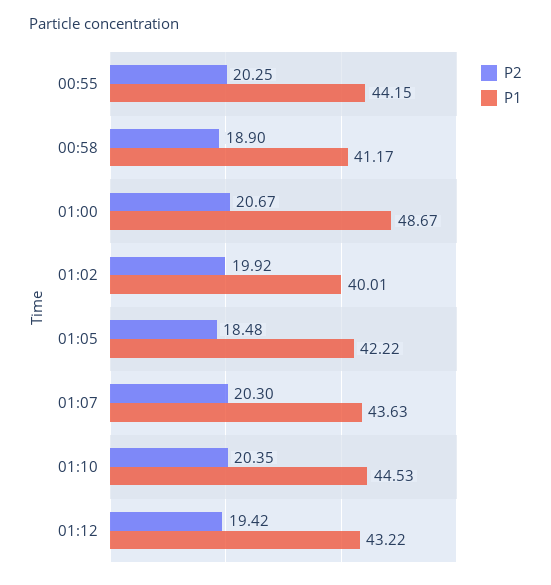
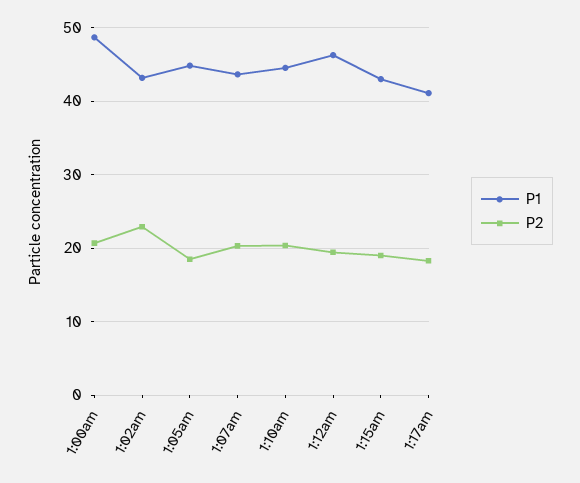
P2, 00:55: 20.25 -> none
P1, 00:55: 44.15 -> none
P2, 00:58: 18.9 -> none
P1, 00:58: 41.17 -> none
P2, 01:02: 19.92 -> 23
P1, 01:02: 40.01 -> 43
P1, 01:05: 42.22 -> 45
P1, 01:12: 43.22 -> 46
P1, 1:15am: none -> 43
P2, 1:15am: none -> 19
P1, 1:17am: none -> 41
P2, 1:17am: none -> 18

